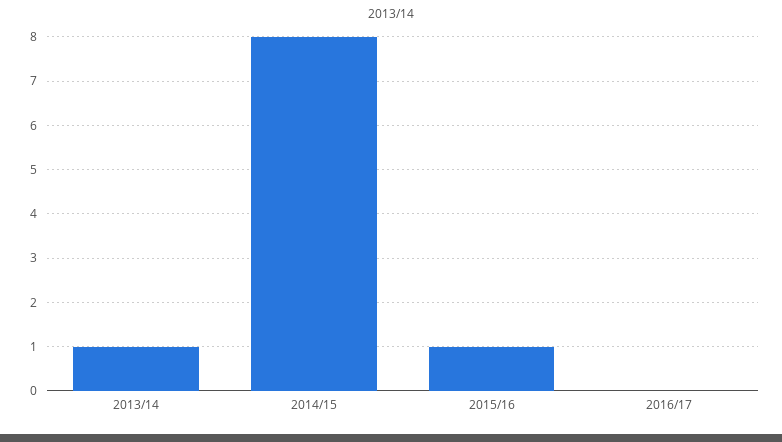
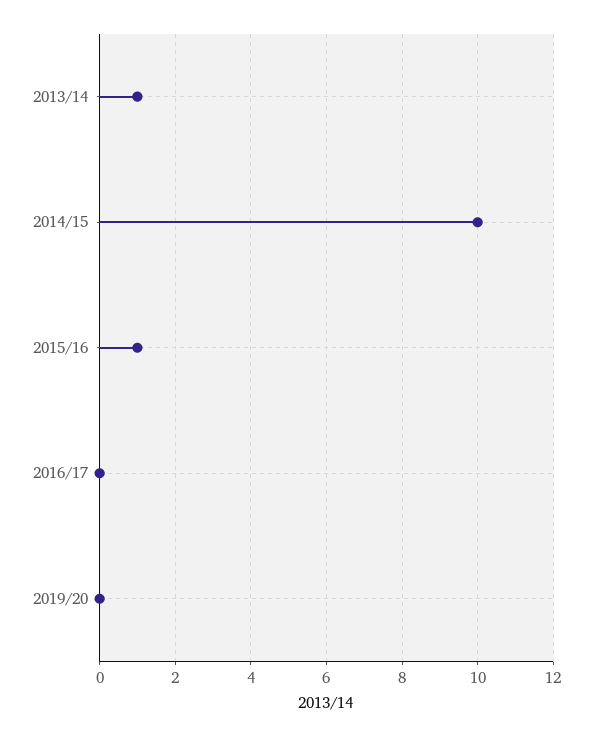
2014/15: 8 -> 10
2019/20: none -> 0

